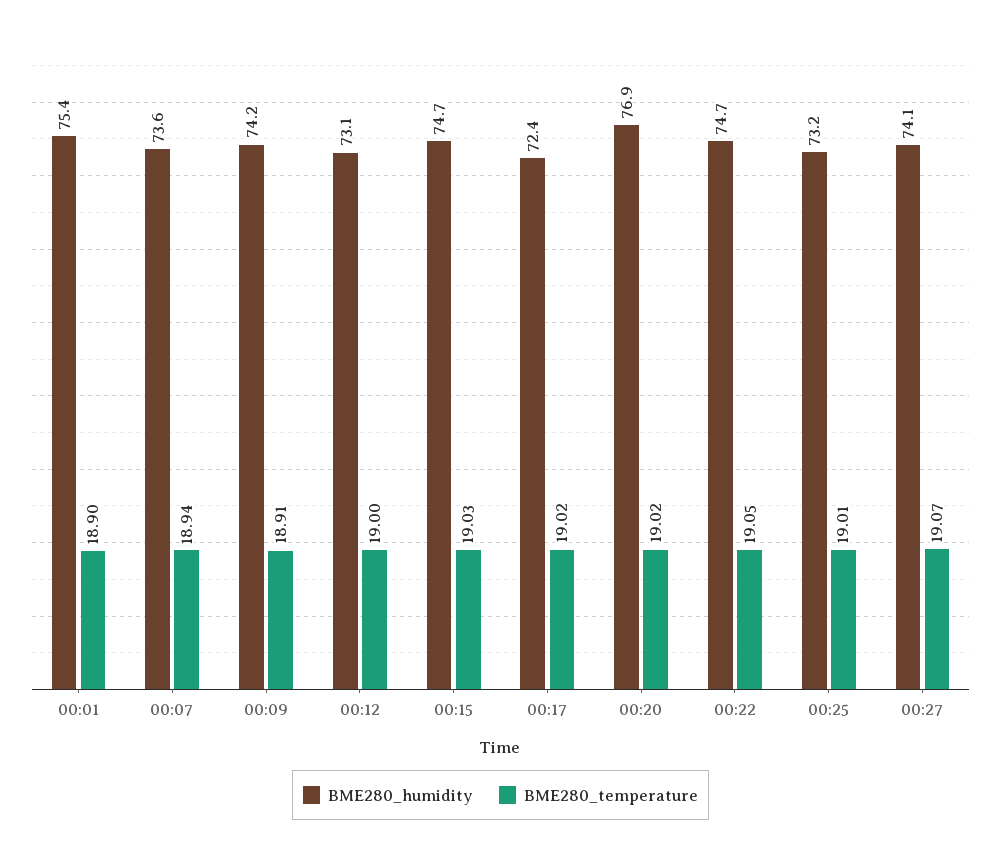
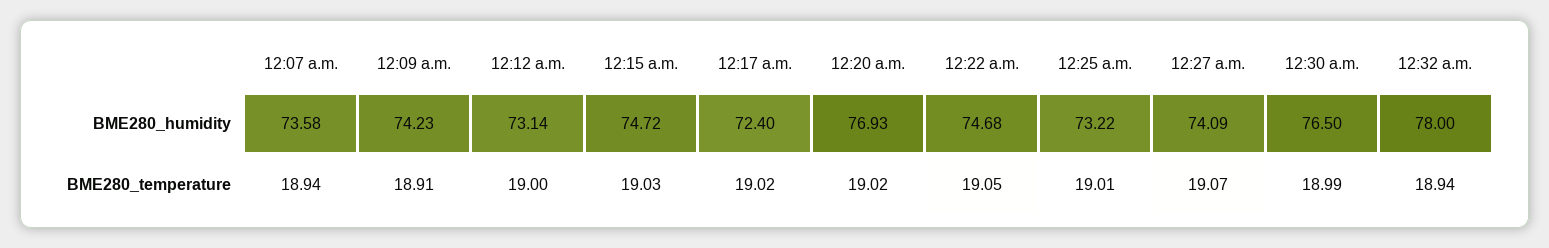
BME280_humidity, 00:01: 75.4 -> none
BME280_temperature, 00:01: 18.9 -> none
BME280_humidity, 12:30 a.m.: none -> 76.5
BME280_humidity, 12:32 a.m.: none -> 78
BME280_temperature, 12:30 a.m.: none -> 18.99
BME280_temperature, 12:32 a.m.: none -> 18.94

